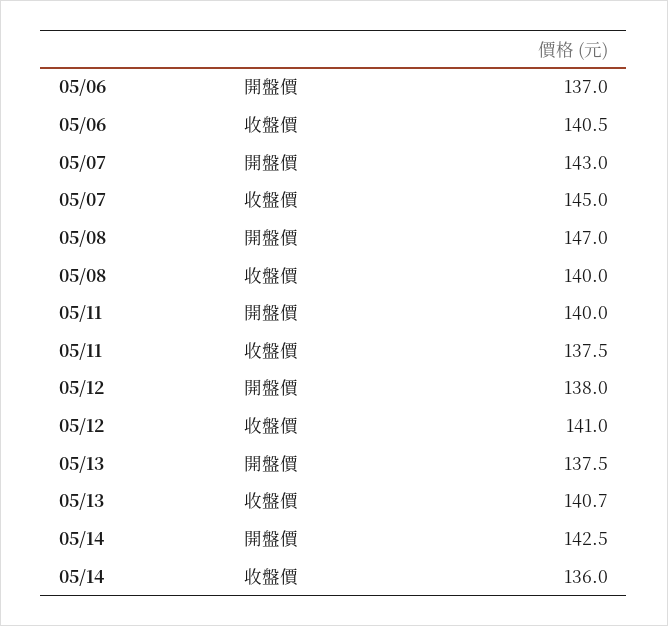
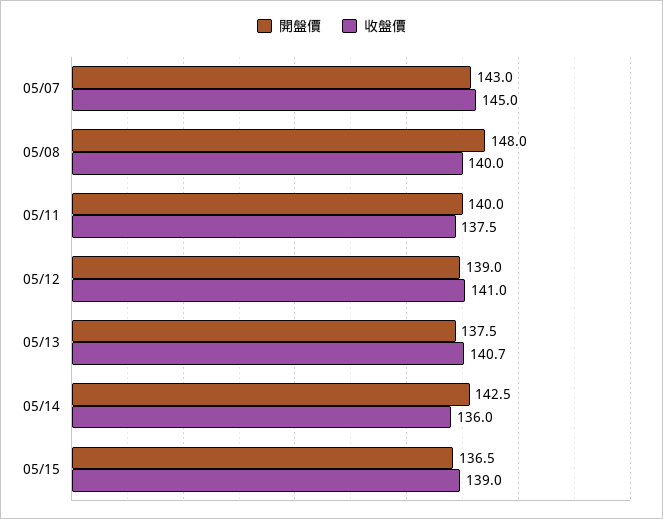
開盤價, 05/06: 137 -> none
收盤價, 05/06: 140.5 -> none
開盤價, 05/08: 147 -> 148
開盤價, 05/12: 138 -> 139
開盤價, 05/15: none -> 136.5
收盤價, 05/15: none -> 139

